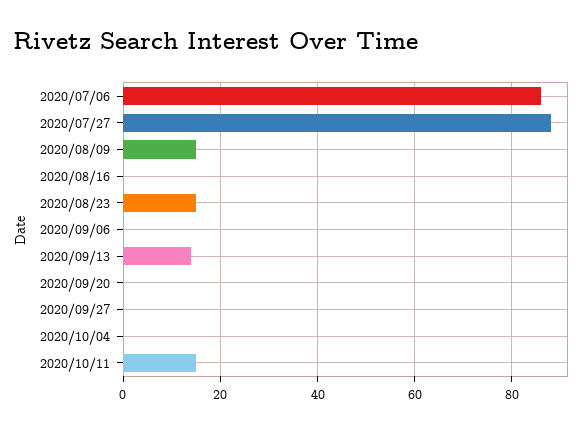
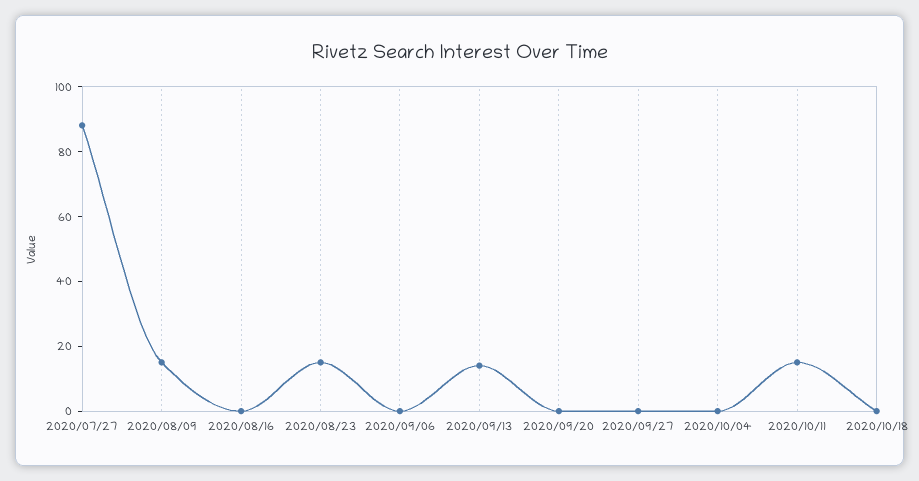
2020/07/06: 85 -> none
2020/10/18: none -> 0

